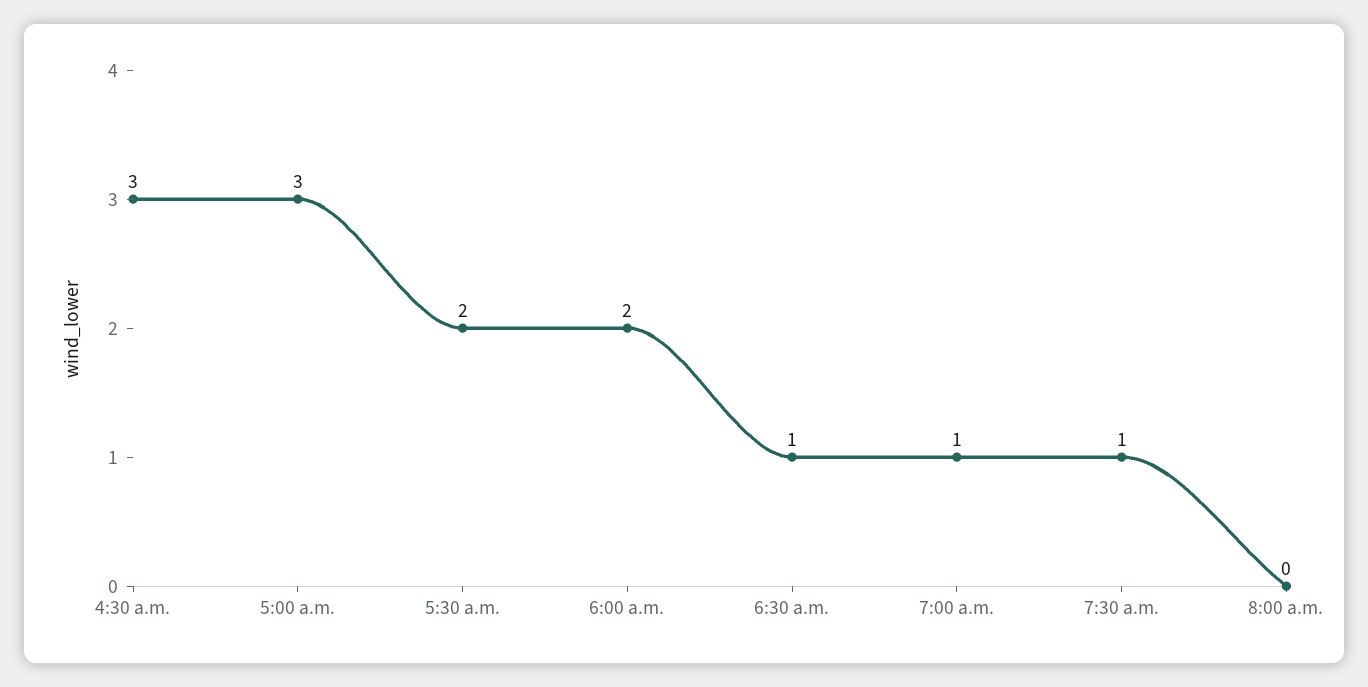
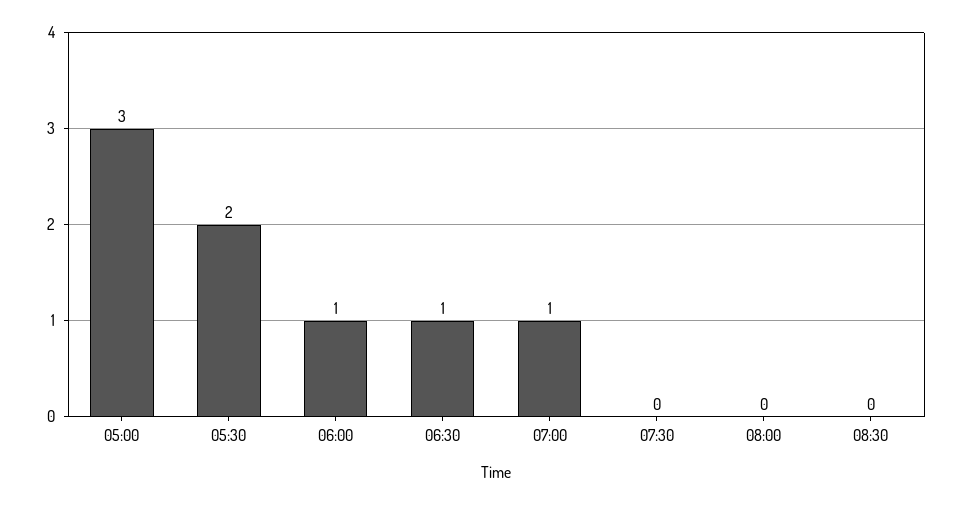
4:30 a.m.: 3 -> none
6:00 a.m.: 2 -> 1
7:30 a.m.: 1 -> 0
08:30: none -> 0

